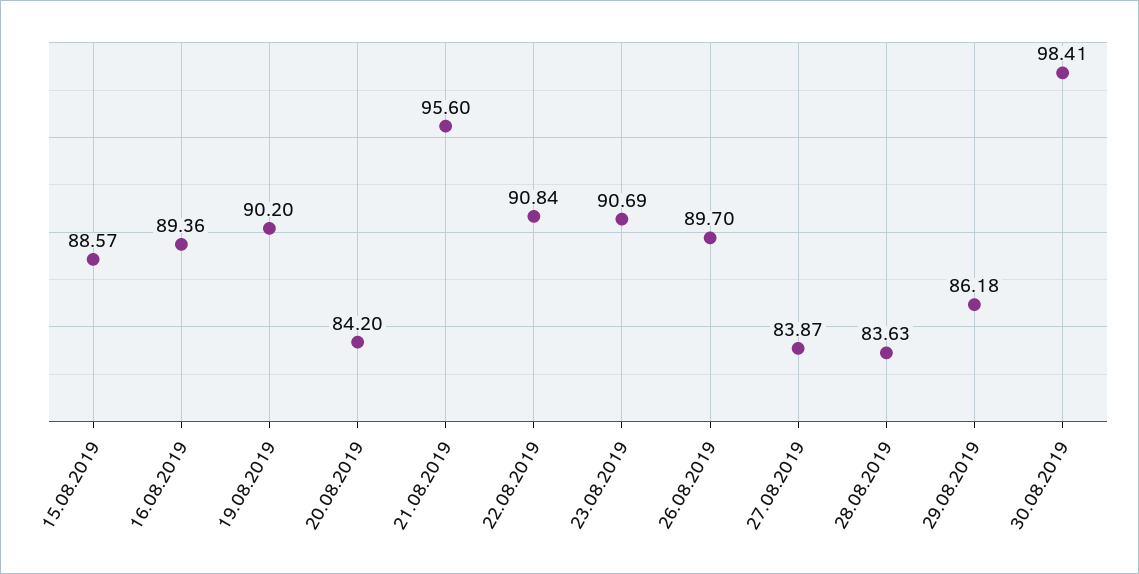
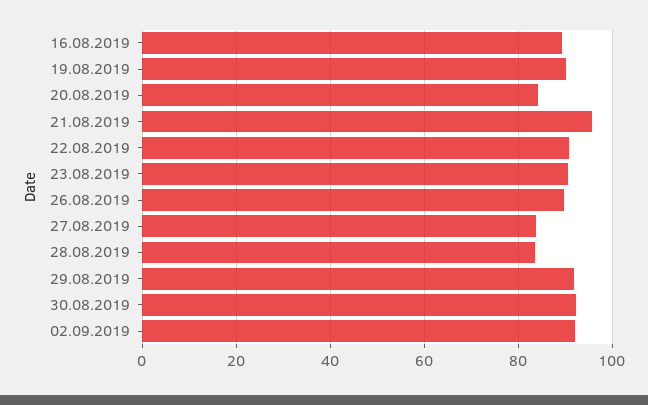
15.08.2019: 88.57 -> none
29.08.2019: 86.18 -> 92
30.08.2019: 98.41 -> 92
02.09.2019: none -> 92

